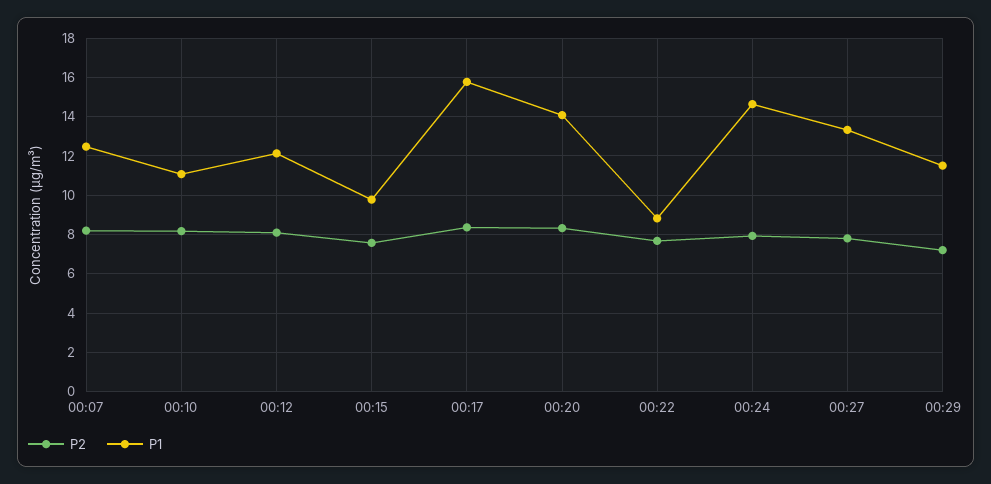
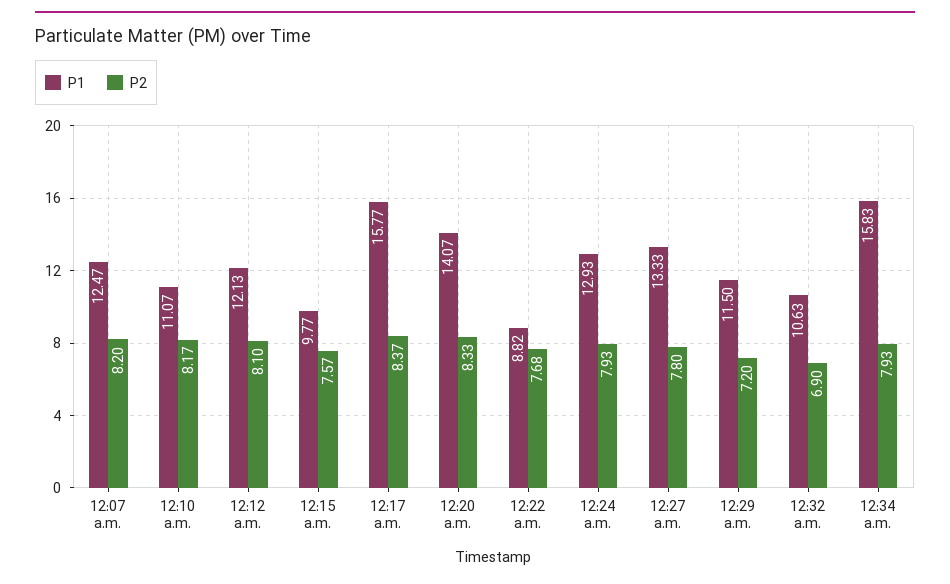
P1, 00:24: 14.5 -> 12.93
P1, 12:32 a.m.: none -> 10.63
P2, 12:32 a.m.: none -> 6.9
P1, 12:34 a.m.: none -> 15.83
P2, 12:34 a.m.: none -> 7.93

